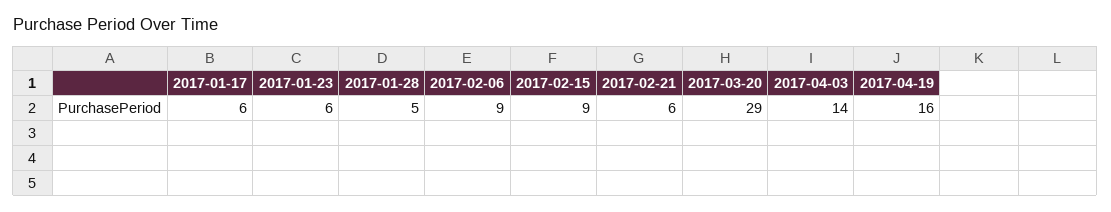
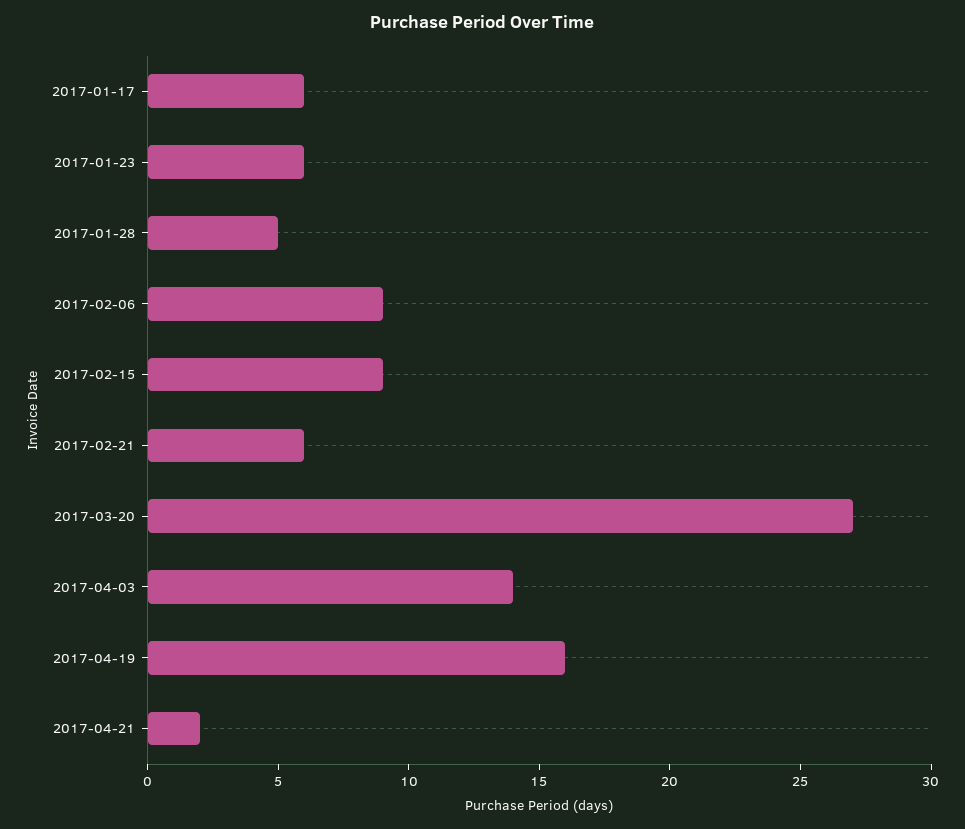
2017-03-20: 29 -> 27
2017-04-21: none -> 2

